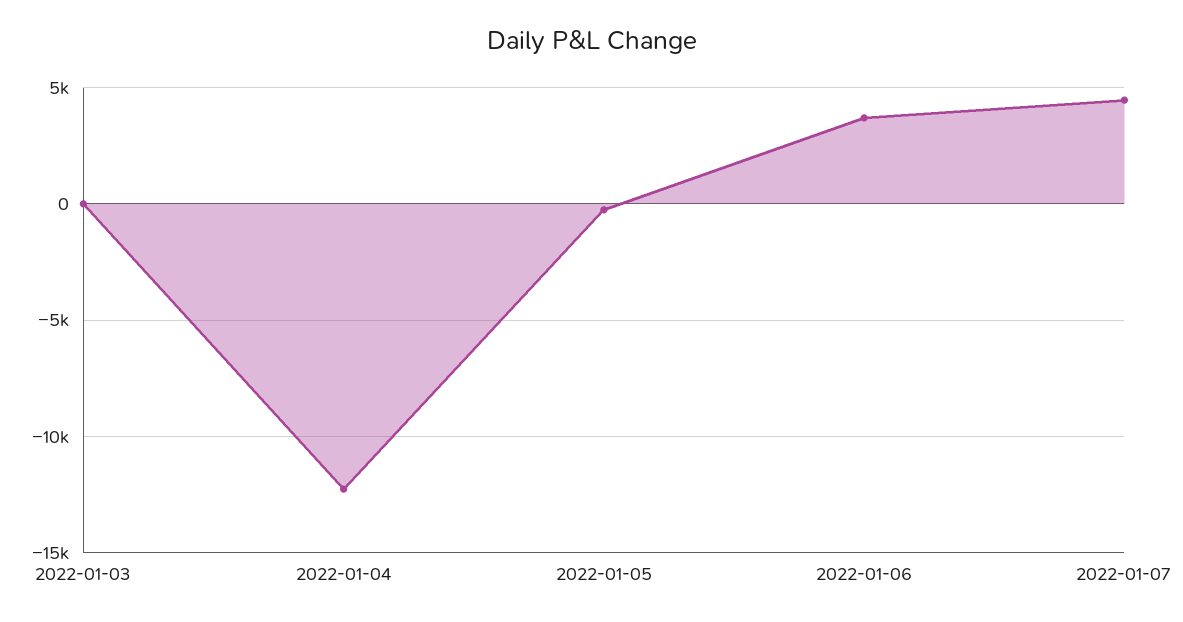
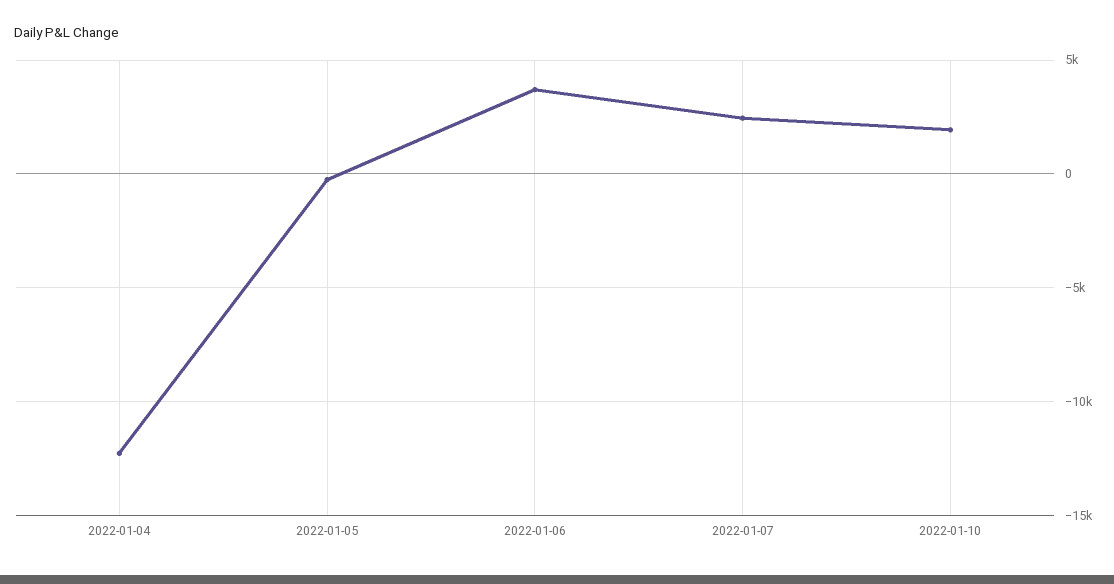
2022-01-03: 0 -> none
2022-01-07: 4500 -> 2500
2022-01-10: none -> 2000

